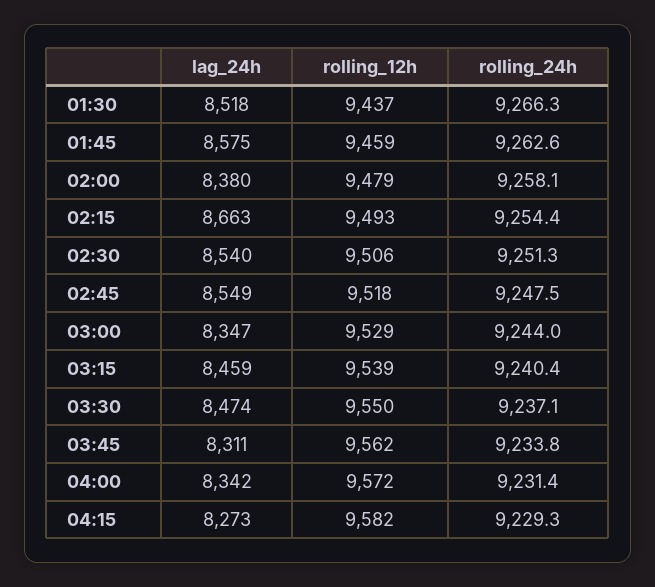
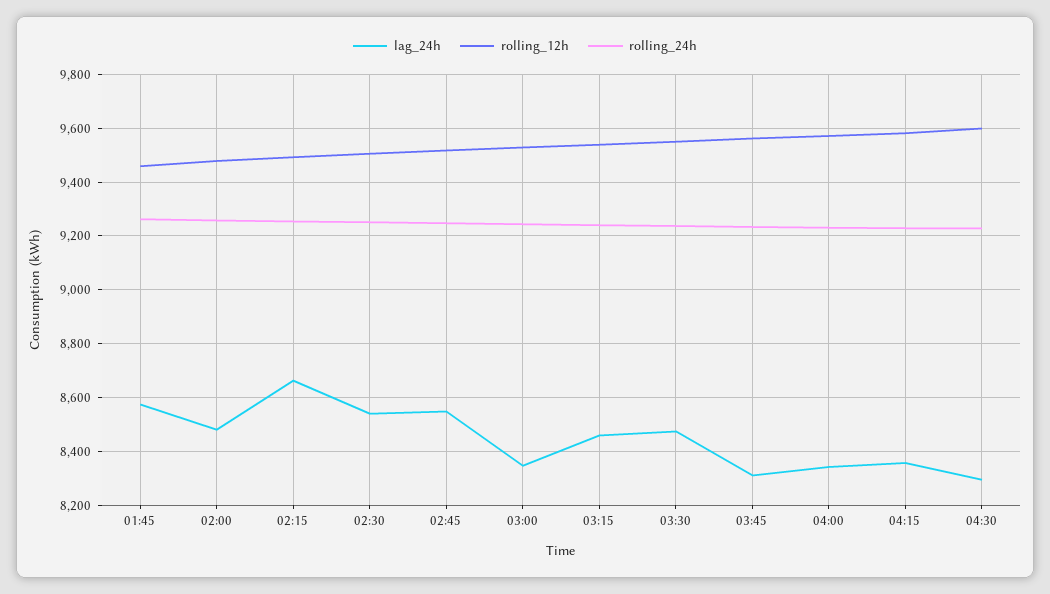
lag_24h, 01:30: 8518 -> none
rolling_12h, 01:30: 9437 -> none
rolling_24h, 01:30: 9266.3 -> none
lag_24h, 02:00: 8380 -> 8475
lag_24h, 04:15: 8273 -> 8350
lag_24h, 04:30: none -> 8300
rolling_12h, 04:30: none -> 9600
rolling_24h, 04:30: none -> 9225

